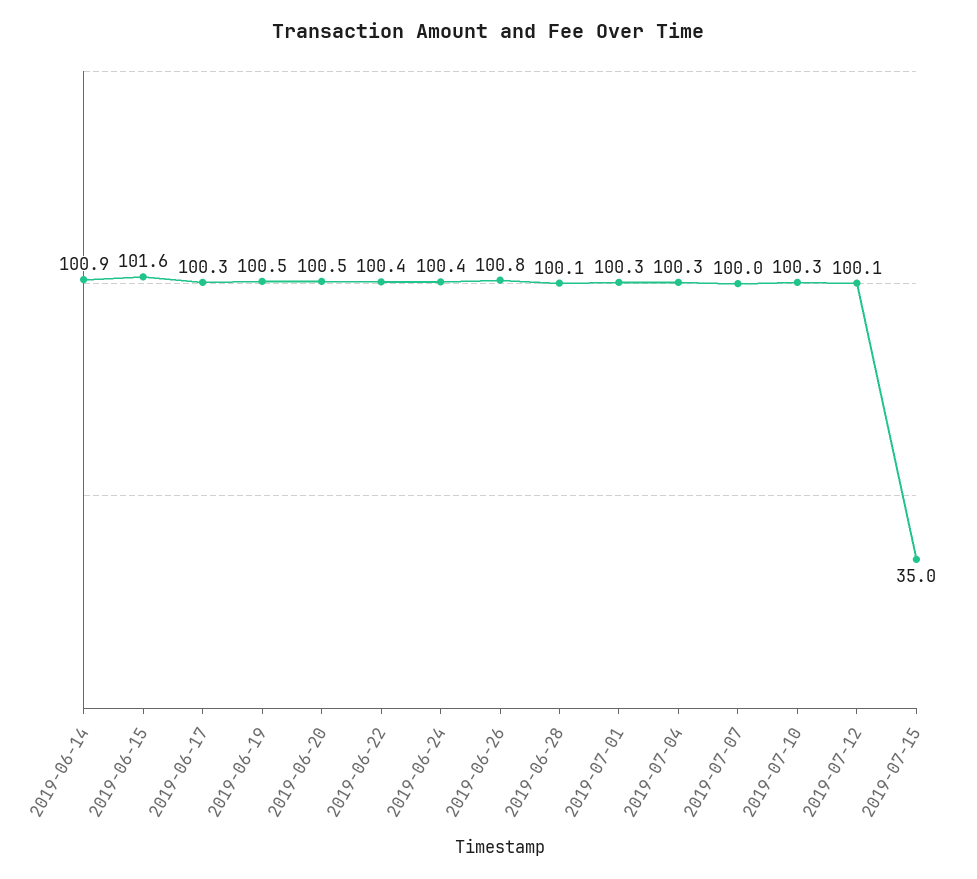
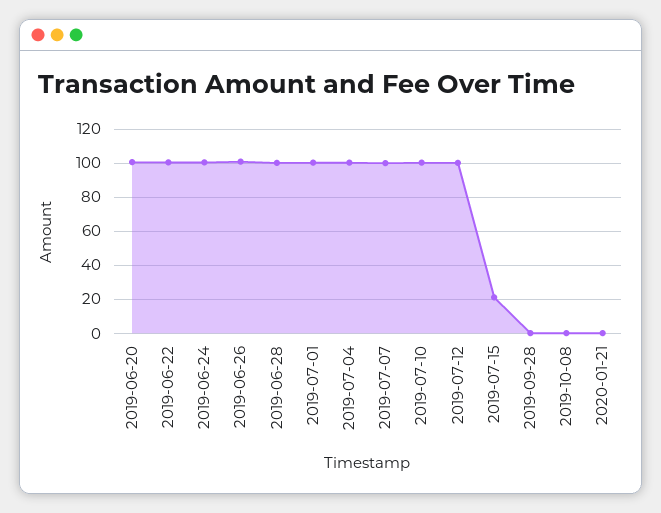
2019-06-14: 100.9 -> none
2019-06-15: 101.6 -> none
2019-06-17: 100.3 -> none
2019-06-19: 100.5 -> none
2019-07-15: 35 -> 20
2019-09-28: none -> 0
2019-10-08: none -> 0
2020-01-21: none -> 0

